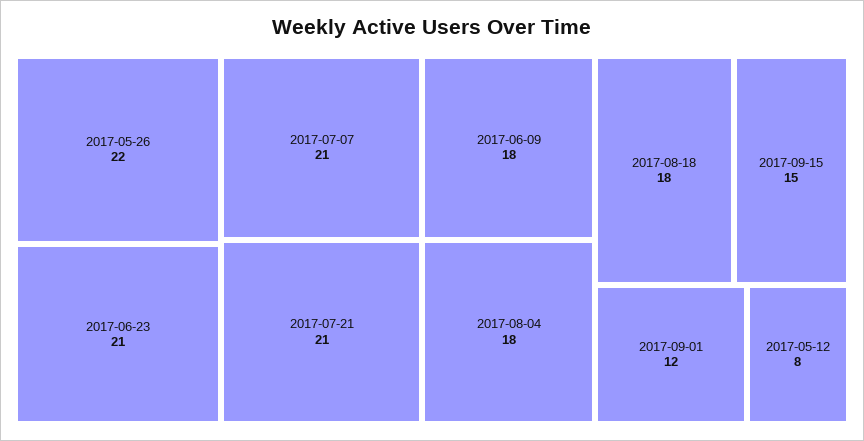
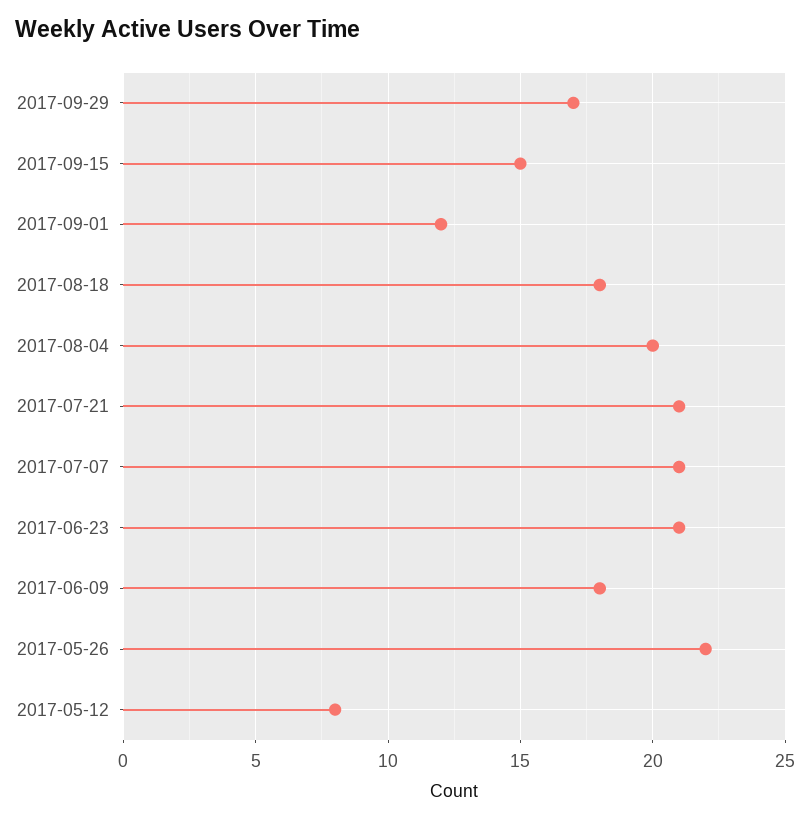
2017-08-04: 18 -> 20
2017-09-29: none -> 17

